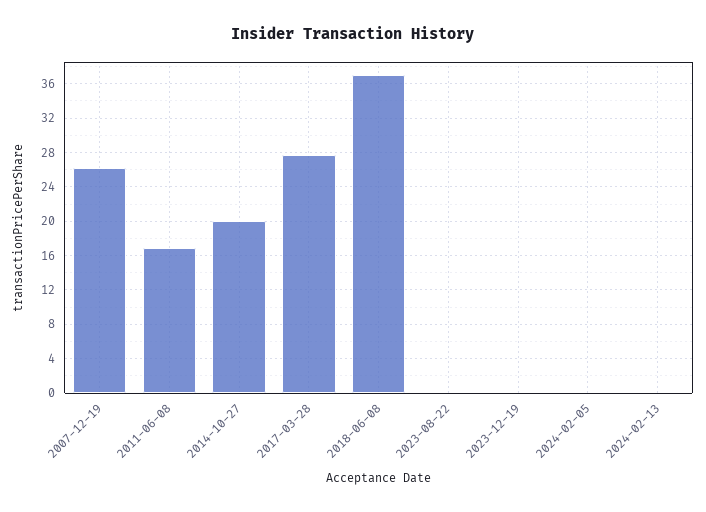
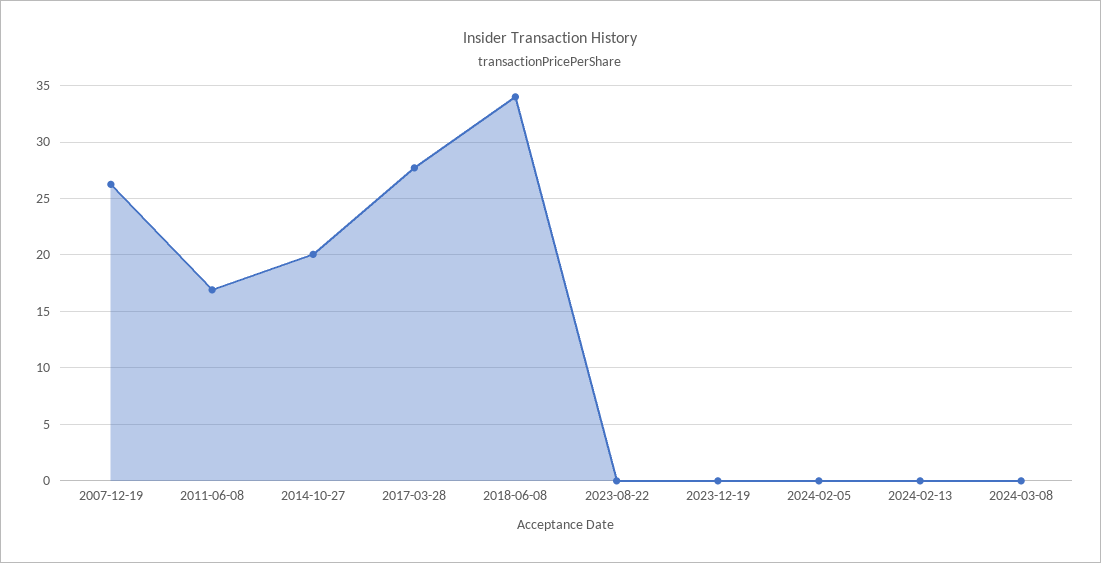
2018-06-08: 37 -> 34
2024-03-08: none -> 0

